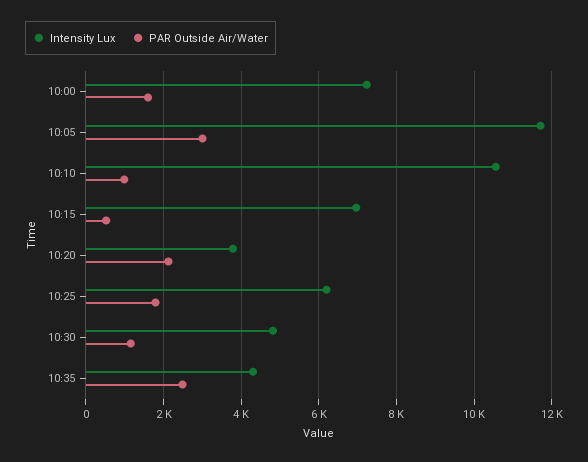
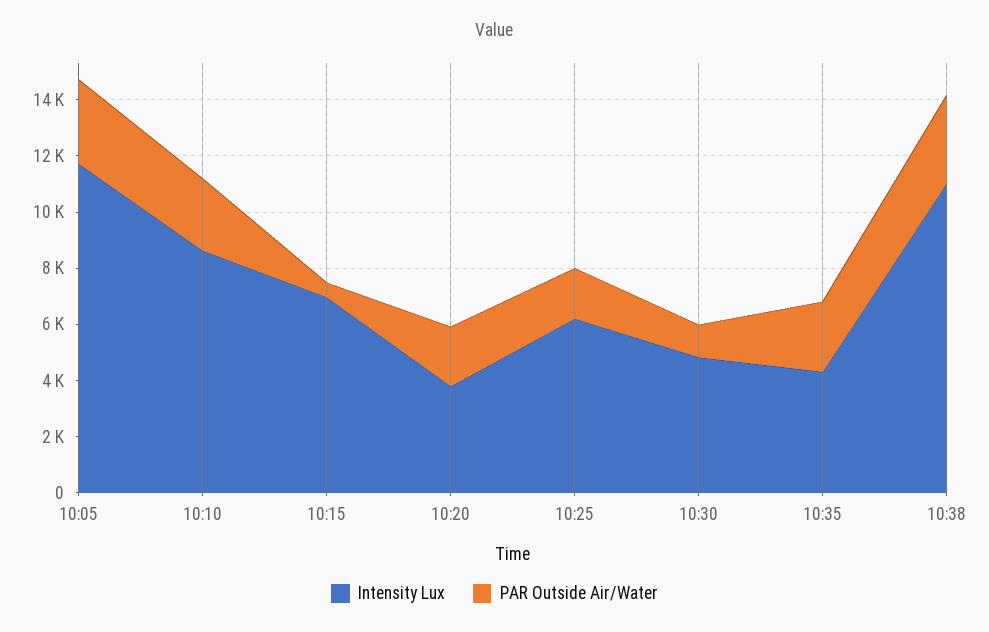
Intensity Lux, 10:00: 7200 -> none
PAR Outside Air/Water, 10:00: 1600 -> none
Intensity Lux, 10:10: 10600 -> 8500
PAR Outside Air/Water, 10:10: 1000 -> 2500
Intensity Lux, 10:38: none -> 11000
PAR Outside Air/Water, 10:38: none -> 3000

